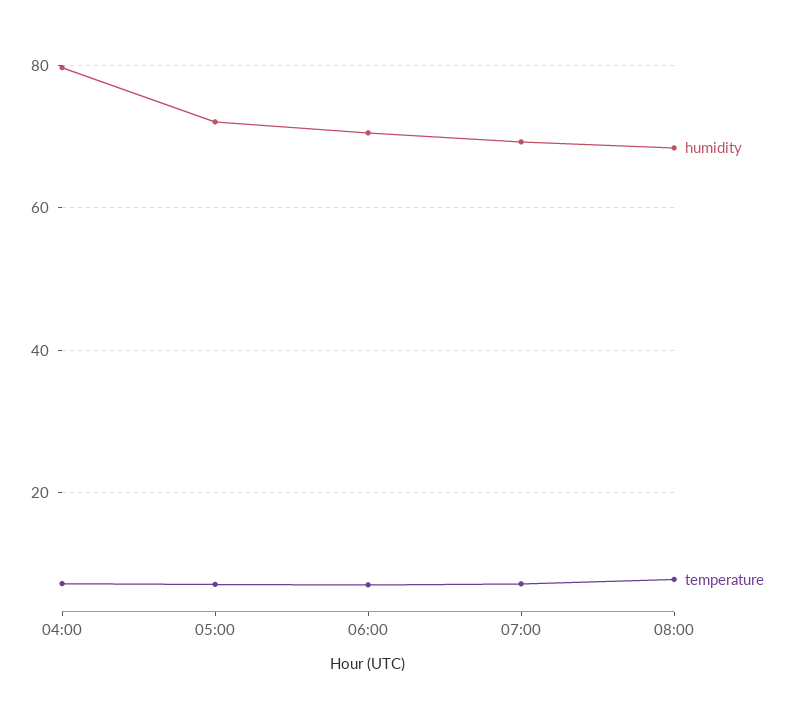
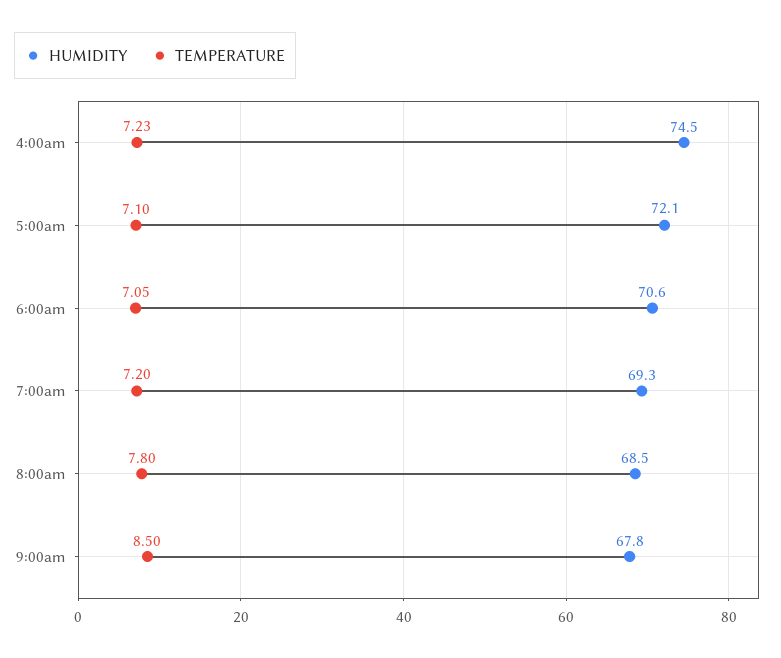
humidity, 04:00: 80 -> 74.5
humidity, 9:00am: none -> 67.8
temperature, 9:00am: none -> 8.5

